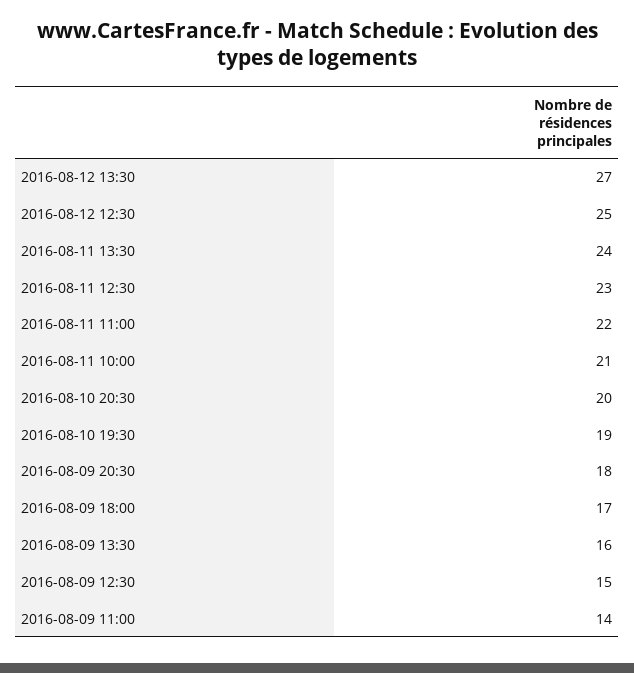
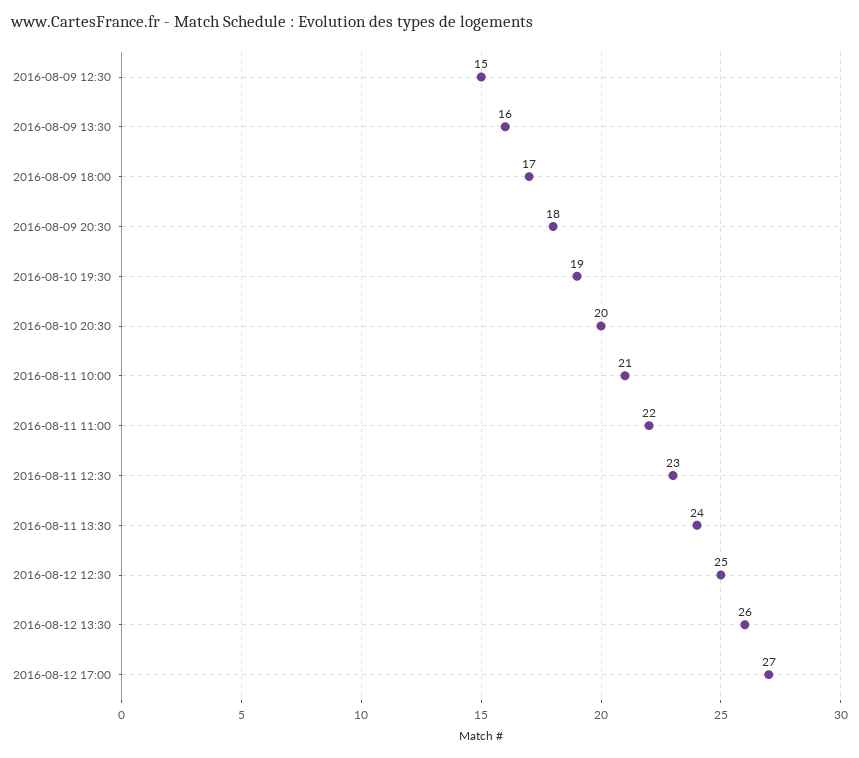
2016-08-12 13:30: 27 -> 26
2016-08-09 11:00: 14 -> none
2016-08-12 17:00: none -> 27

